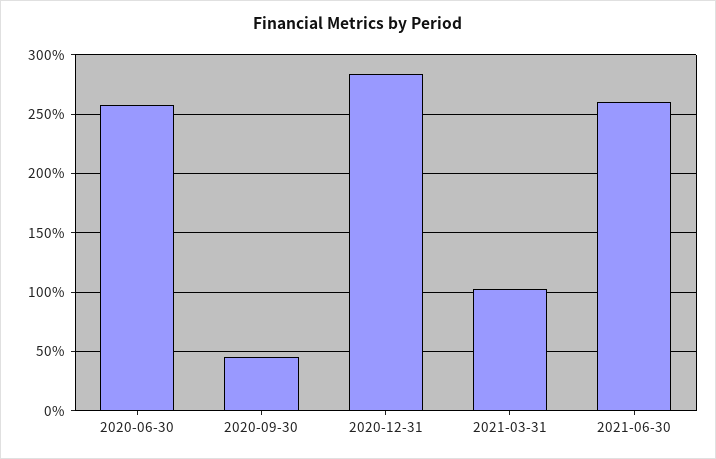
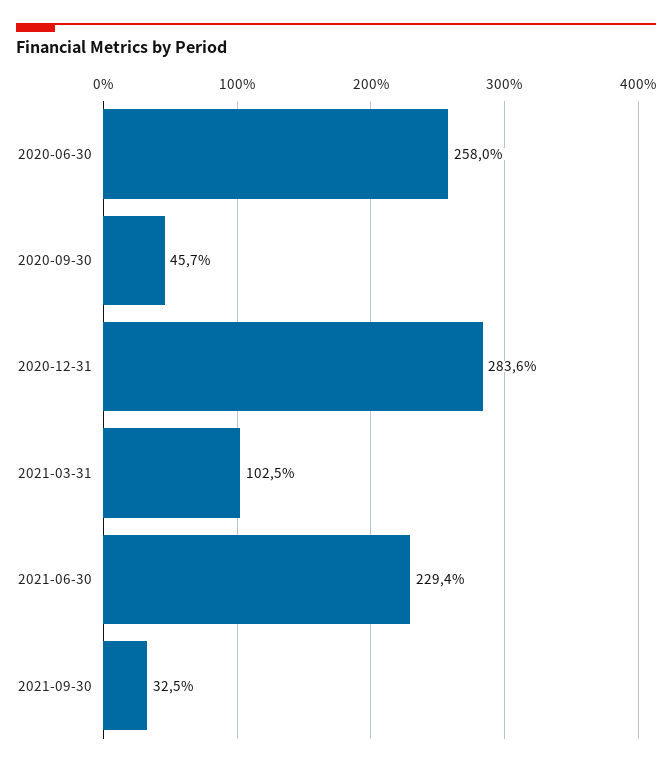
2021-06-30: 260 -> 229.4
2021-09-30: none -> 32.5

